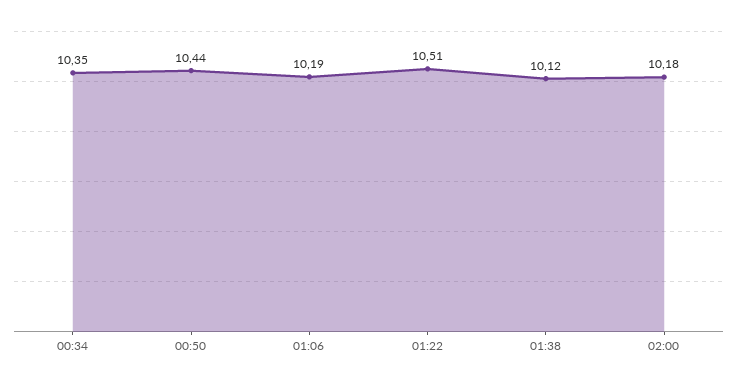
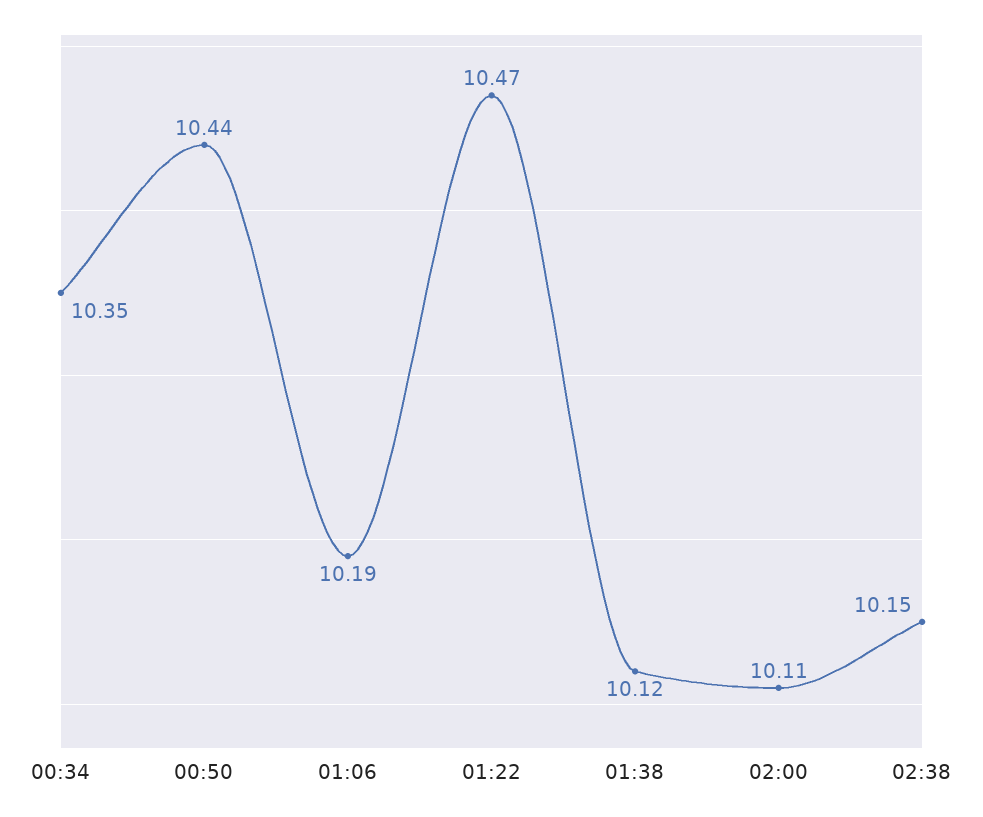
01:22: 10.51 -> 10.47
02:00: 10.18 -> 10.11
02:38: none -> 10.15

